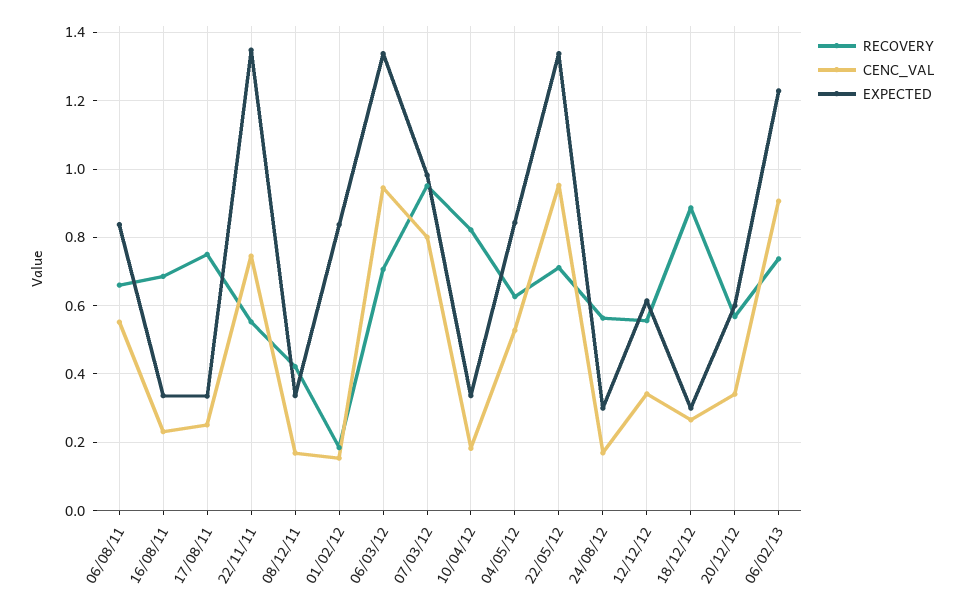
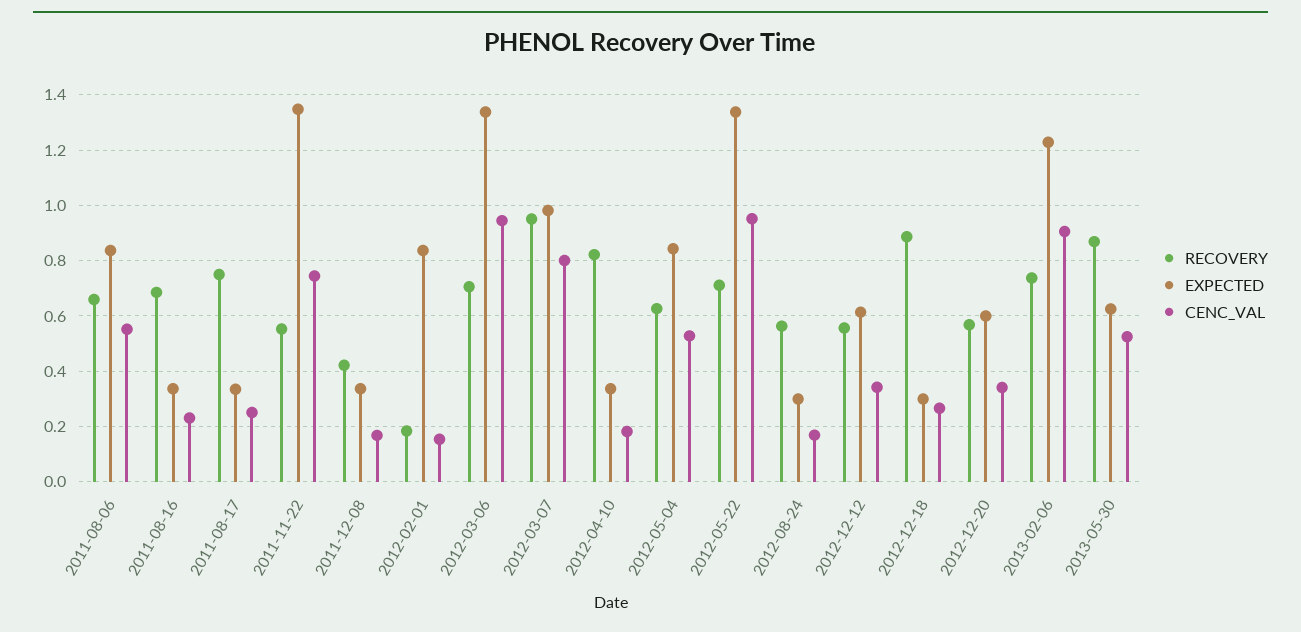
RECOVERY, 2013-05-30: none -> 0.875
EXPECTED, 2013-05-30: none -> 0.625
CENC_VAL, 2013-05-30: none -> 0.525

